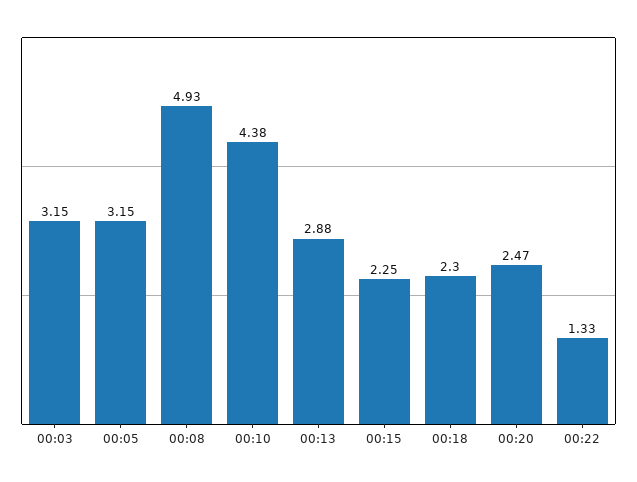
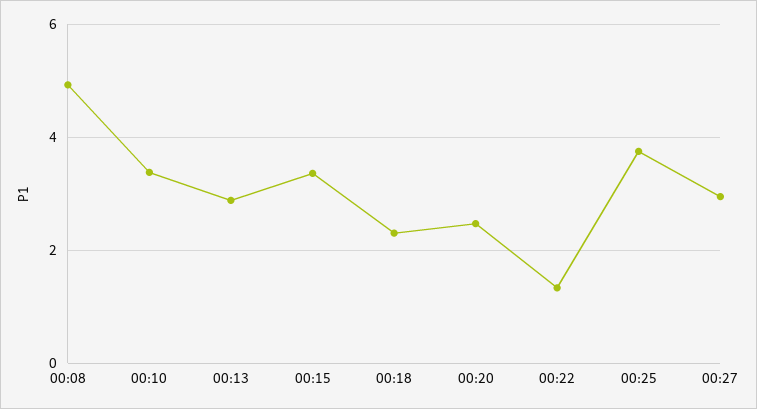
00:03: 3.15 -> none
00:05: 3.15 -> none
00:10: 4.38 -> 3.4
00:15: 2.25 -> 3.4
00:25: none -> 3.8
00:27: none -> 3

